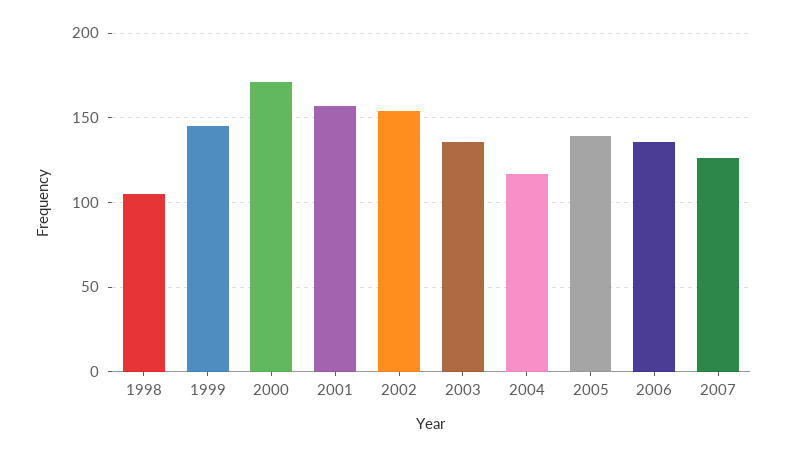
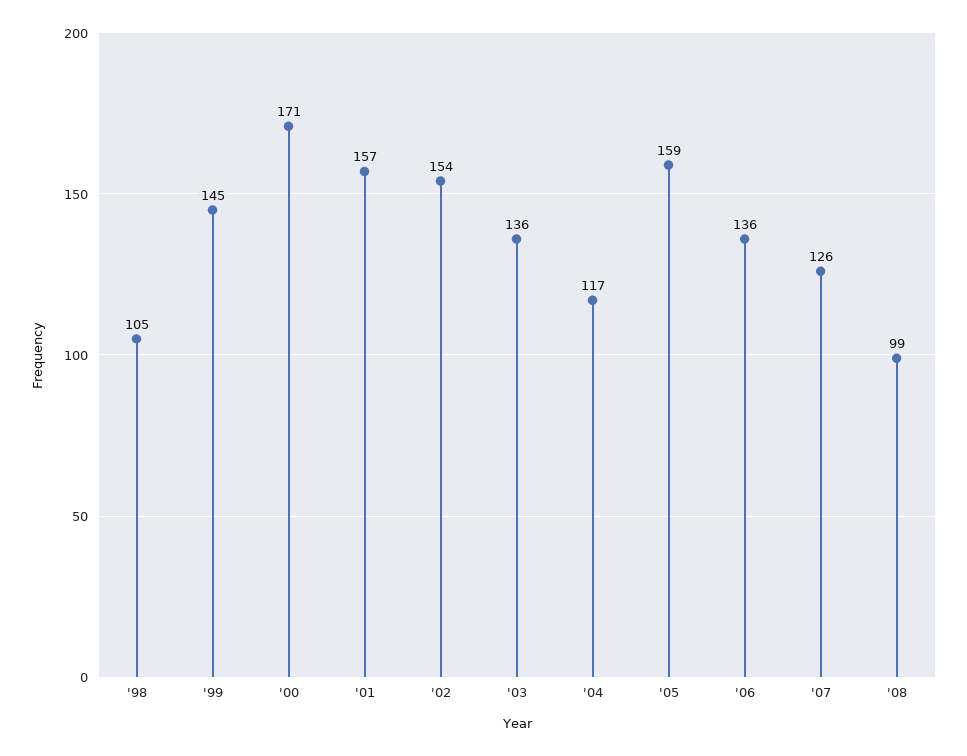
2005: 140 -> 159
'08: none -> 99

